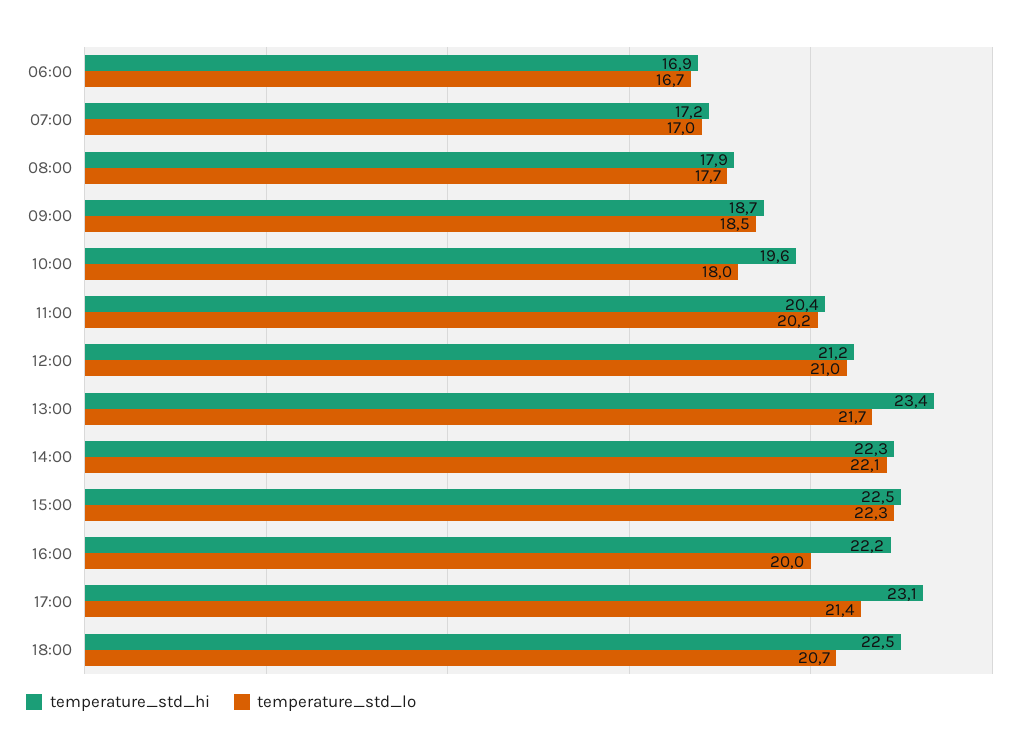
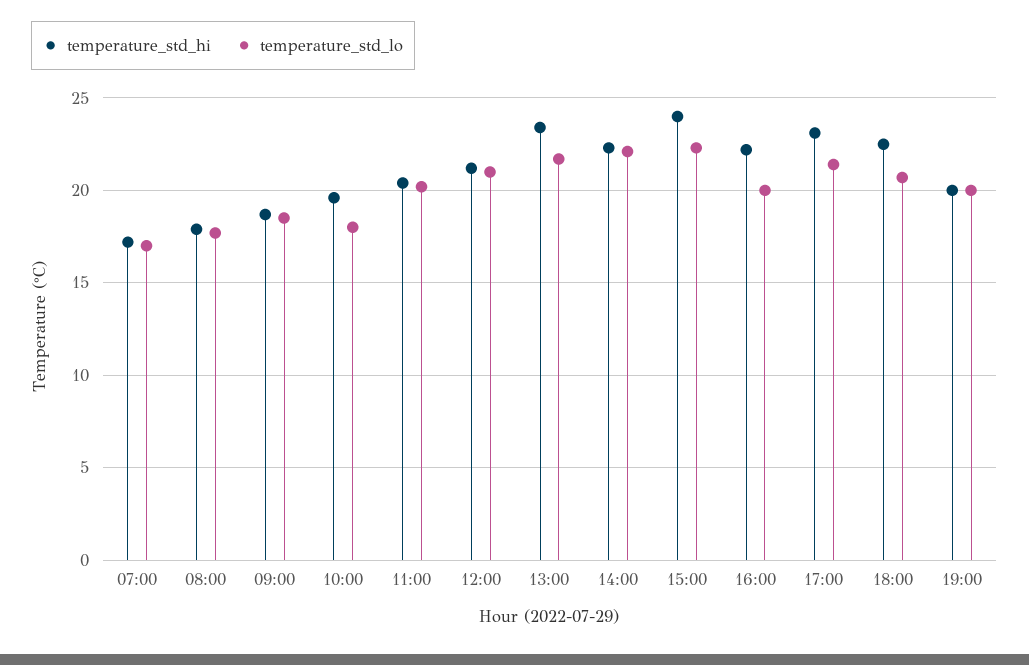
temperature_std_hi, 06:00: 16.9 -> none
temperature_std_lo, 06:00: 16.7 -> none
temperature_std_hi, 15:00: 22.5 -> 24
temperature_std_hi, 19:00: none -> 20
temperature_std_lo, 19:00: none -> 20

